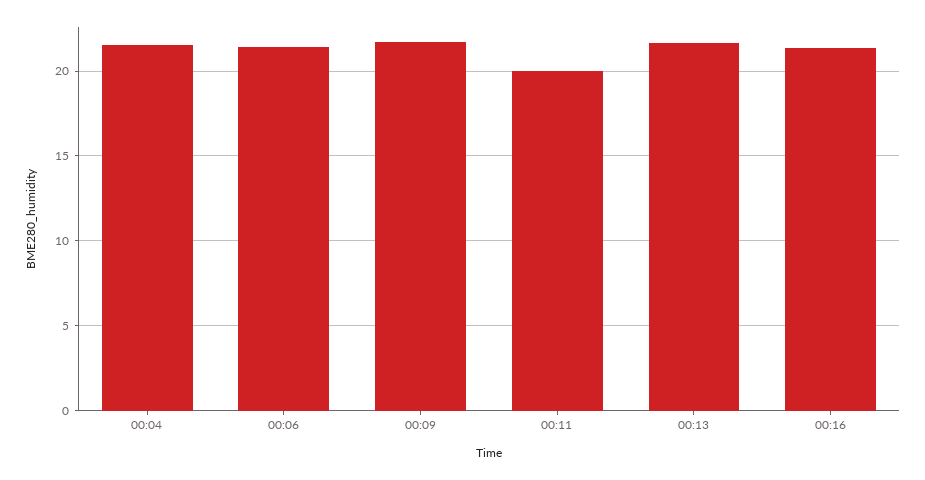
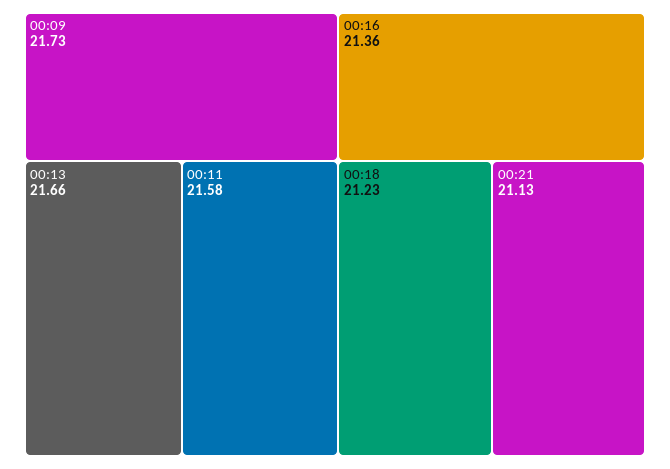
00:04: 21.5 -> none
00:06: 21.5 -> none
00:11: 20 -> 21.58
00:18: none -> 21.23
00:21: none -> 21.13

